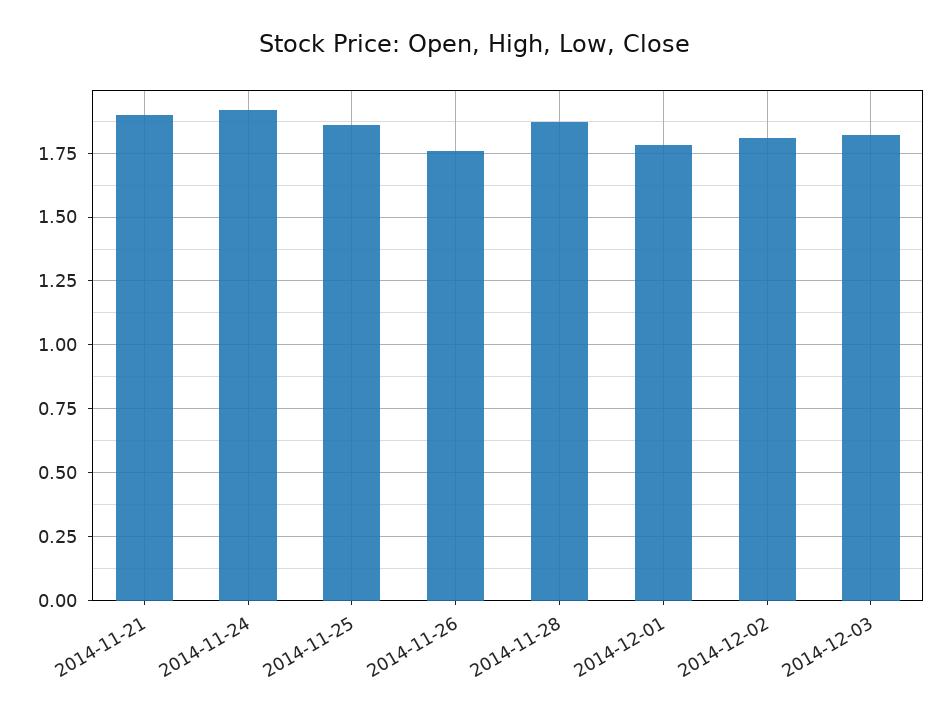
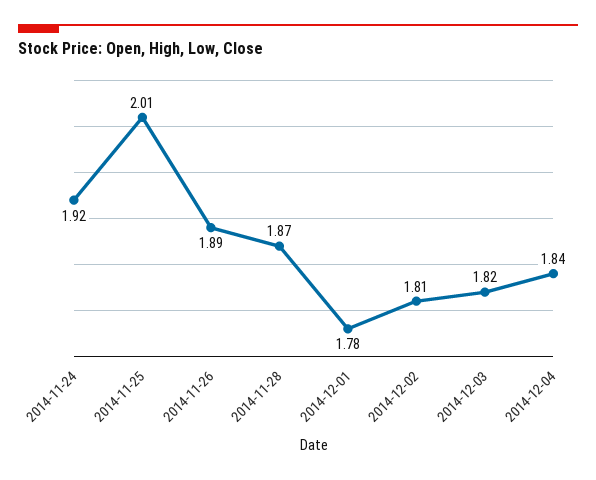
2014-11-21: 1.9 -> none
2014-11-25: 1.85 -> 2.01
2014-11-26: 1.75 -> 1.89
2014-12-04: none -> 1.84

